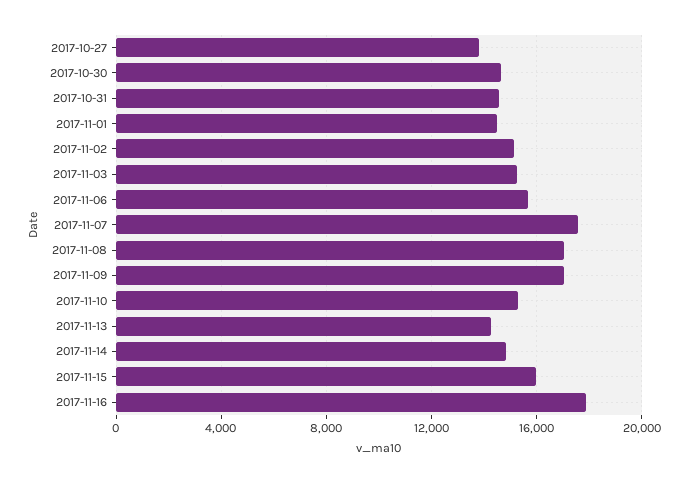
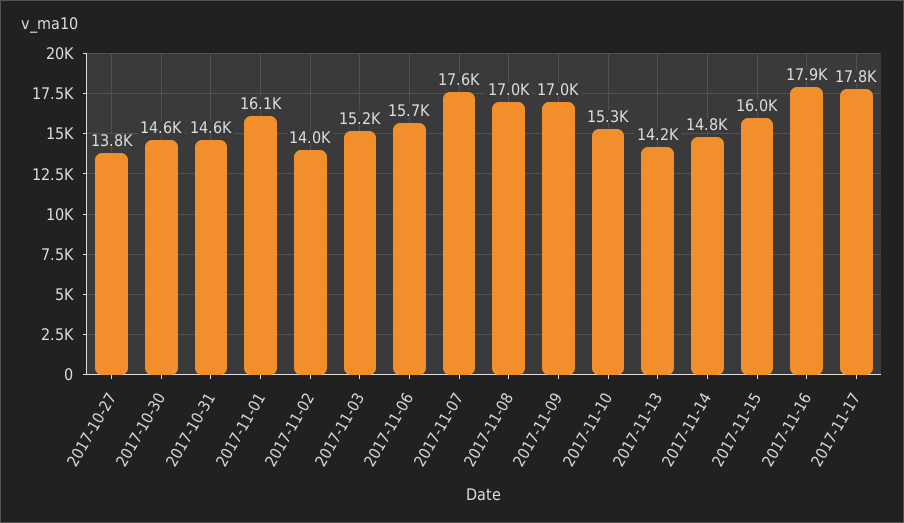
2017-11-01: 14500 -> 16100
2017-11-02: 15000 -> 14000
2017-11-17: none -> 17800

